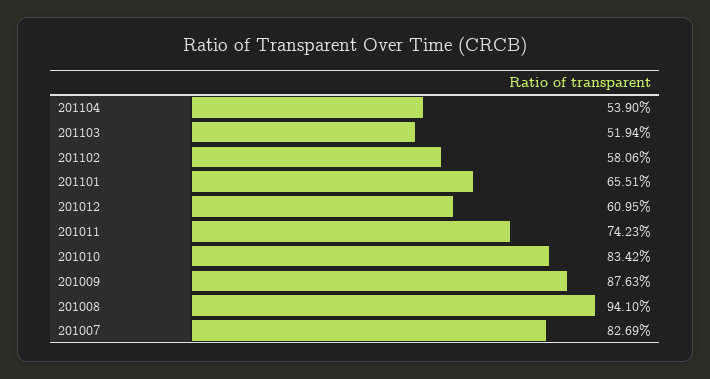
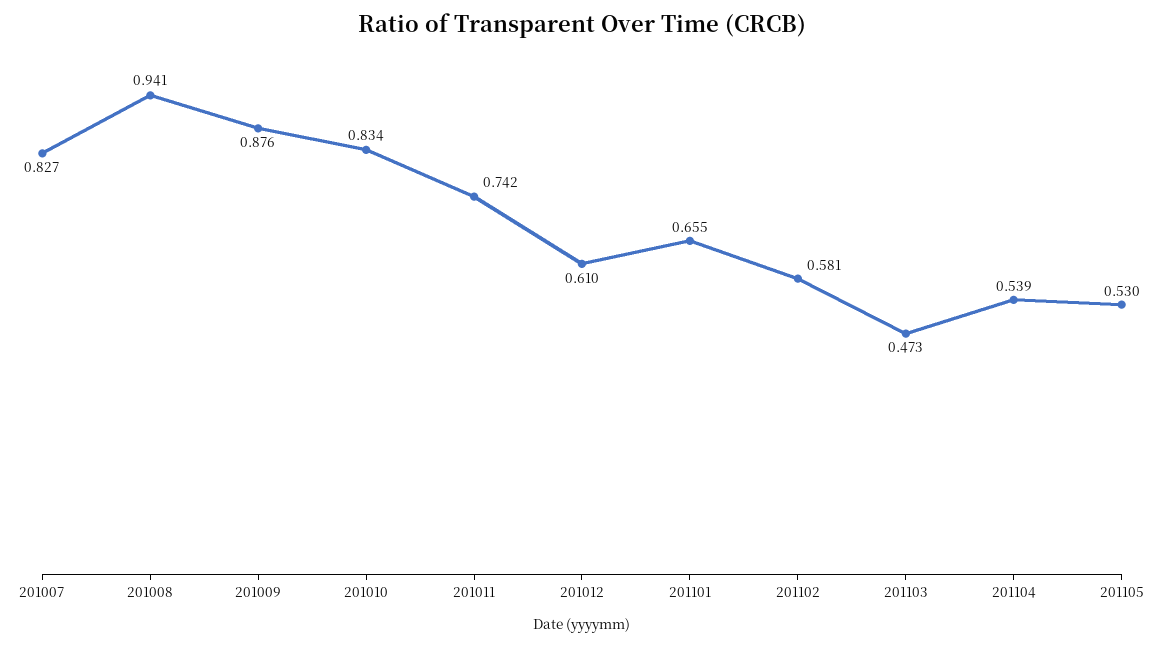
201103: 0.5194 -> 0.473
201105: none -> 0.53

